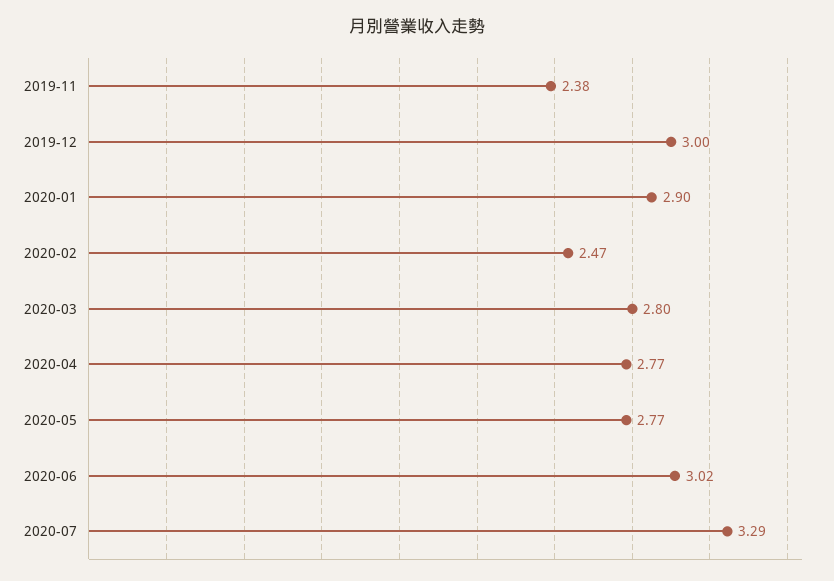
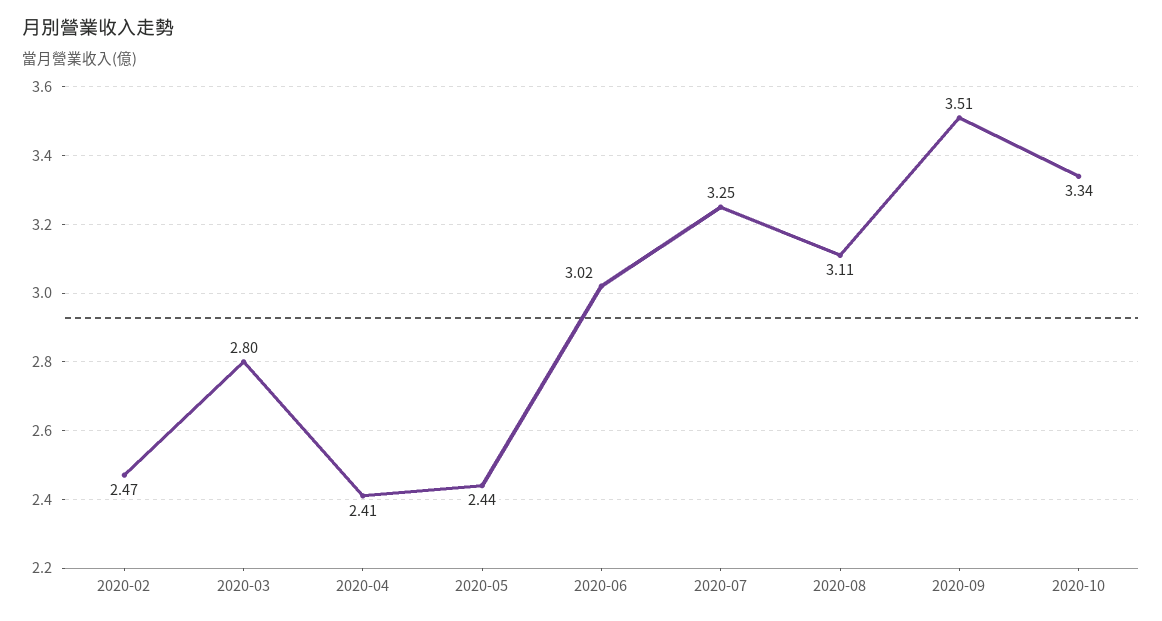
2019-11: 2.38 -> none
2019-12: 3 -> none
2020-01: 2.9 -> none
2020-04: 2.77 -> 2.41
2020-05: 2.77 -> 2.44
2020-07: 3.29 -> 3.25
2020-08: none -> 3.11
2020-09: none -> 3.51
2020-10: none -> 3.34

